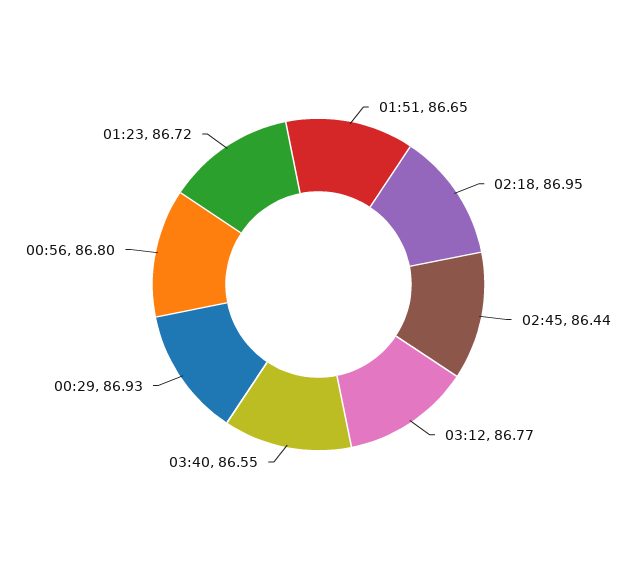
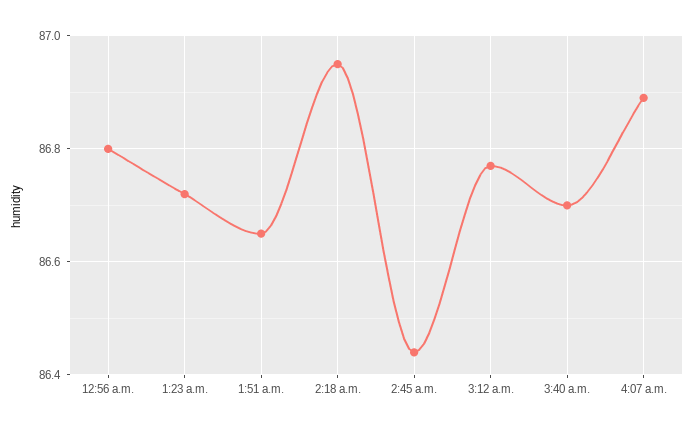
03:40: 86.55 -> 86.7
00:29: 86.93 -> none
4:07 a.m.: none -> 86.9

